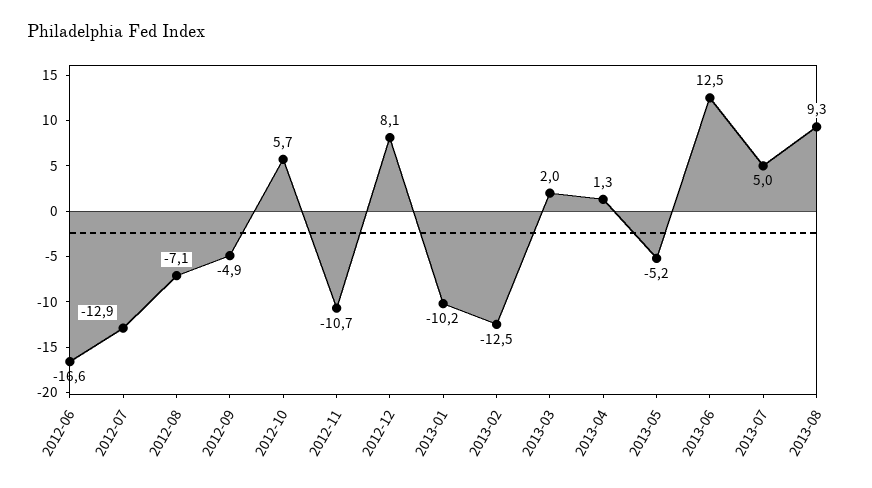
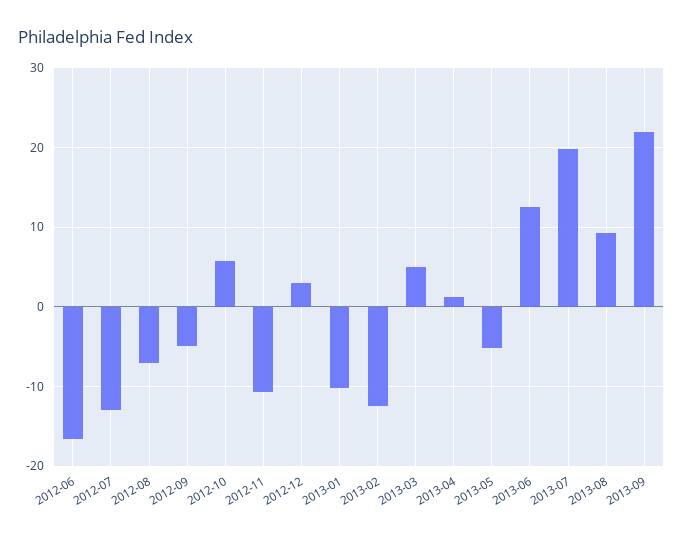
2012-12: 8.1 -> 3
2013-03: 2 -> 5
2013-07: 5 -> 20
2013-09: none -> 22

